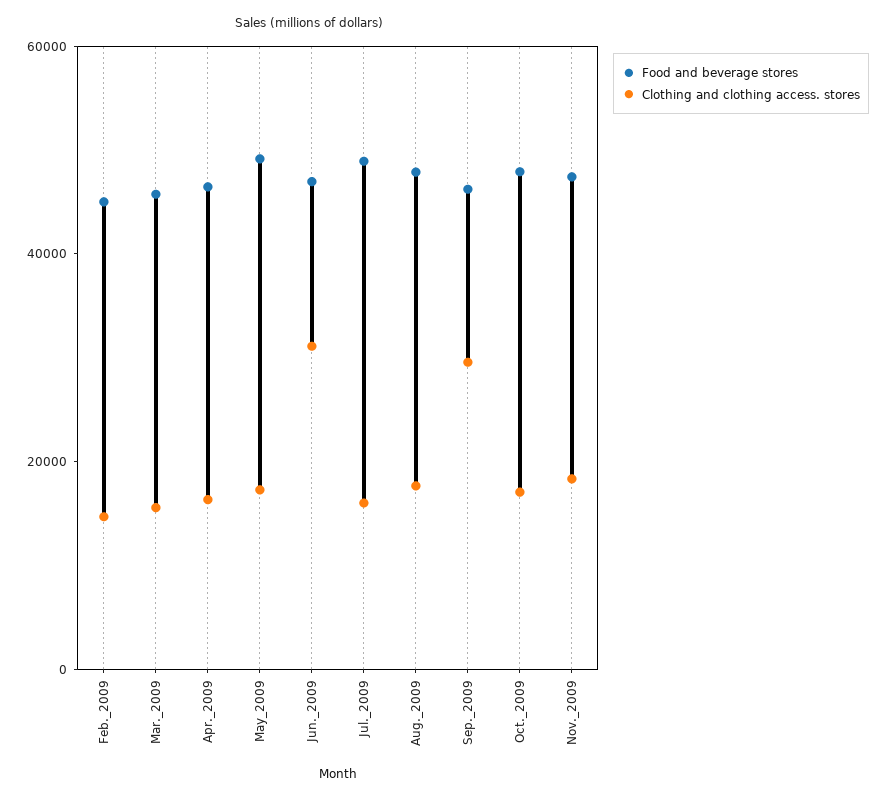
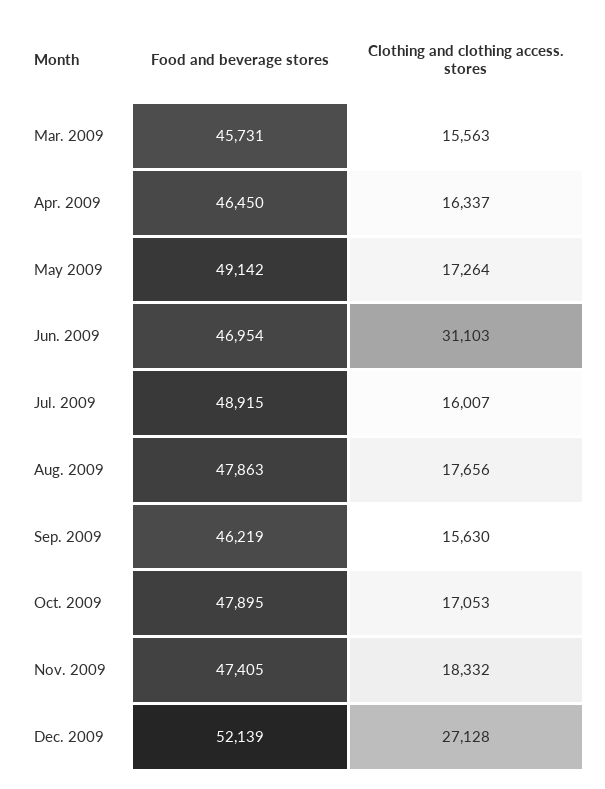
Food and beverage stores, Feb._2009: 45000 -> none
Clothing and clothing access. stores, Feb._2009: 15000 -> none
Clothing and clothing access. stores, Sep._2009: 30000 -> 15630
Food and beverage stores, Dec. 2009: none -> 52139
Clothing and clothing access. stores, Dec. 2009: none -> 27128

